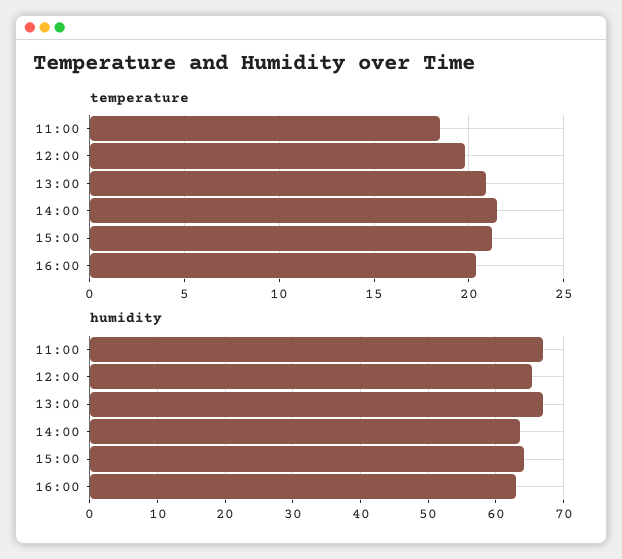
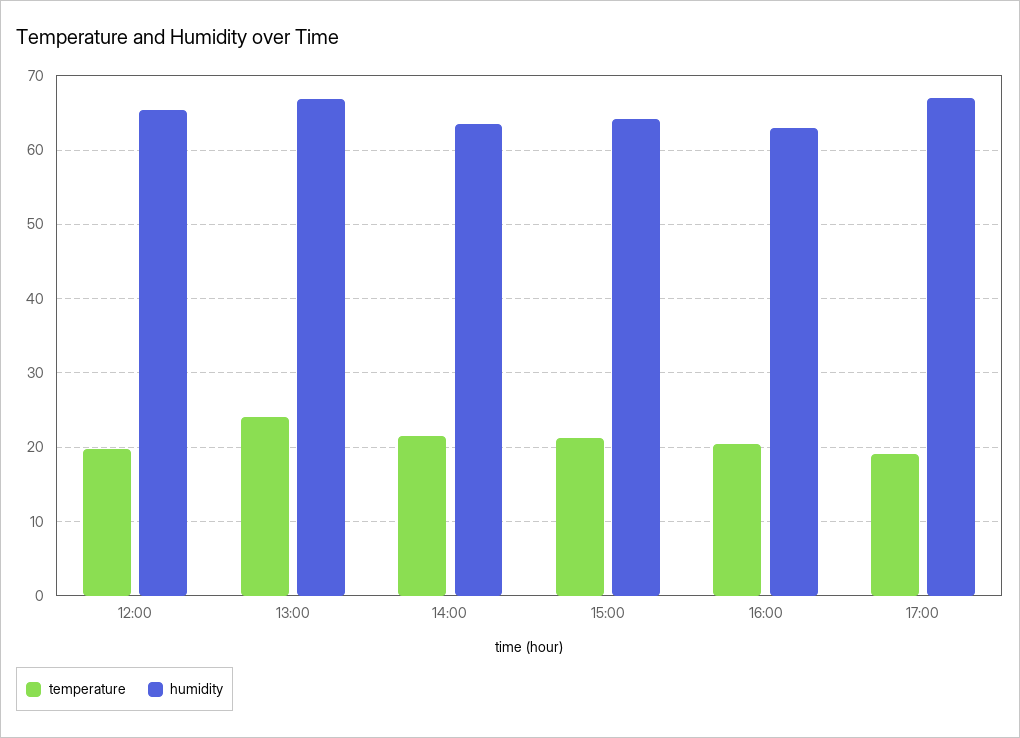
temperature, 11:00: 18.5 -> none
temperature, 13:00: 21 -> 24
humidity, 11:00: 67 -> none
temperature, 17:00: none -> 19
humidity, 17:00: none -> 67

